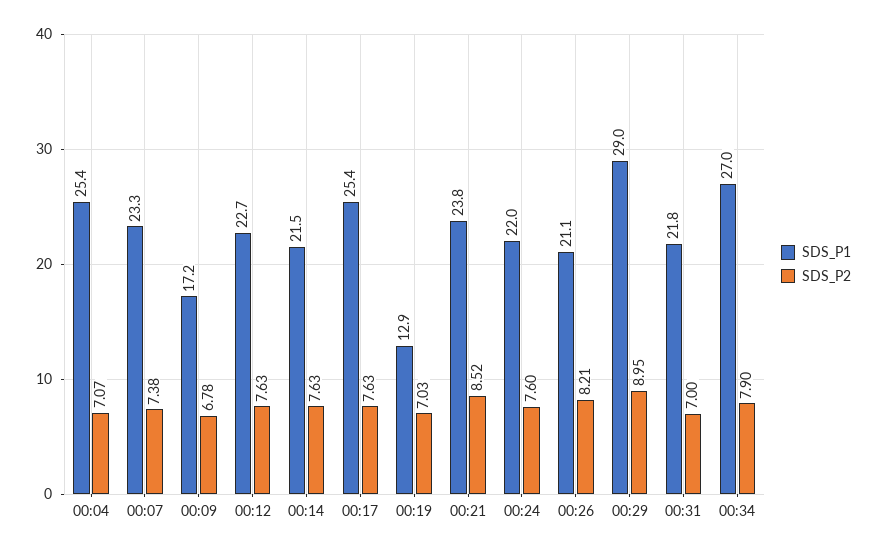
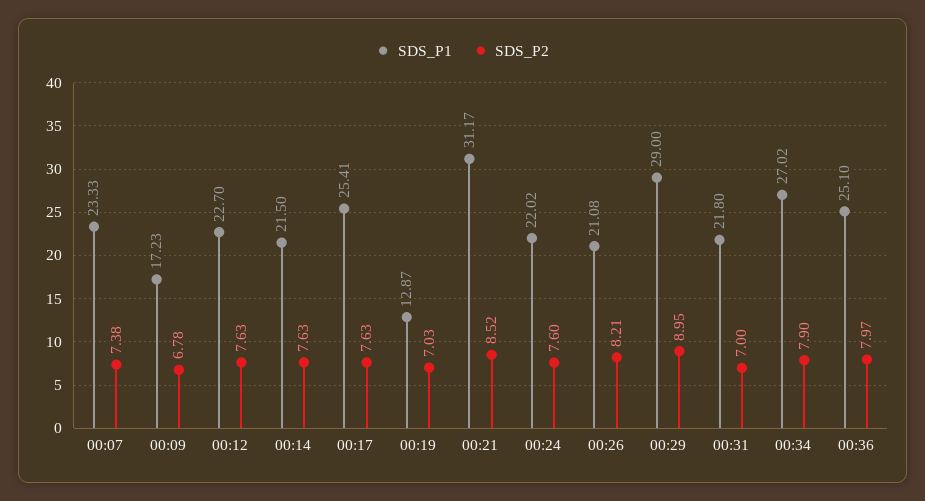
SDS_P1, 00:04: 25.4 -> none
SDS_P2, 00:04: 7.07 -> none
SDS_P1, 00:21: 23.8 -> 31.17
SDS_P1, 00:36: none -> 25.1
SDS_P2, 00:36: none -> 7.97

